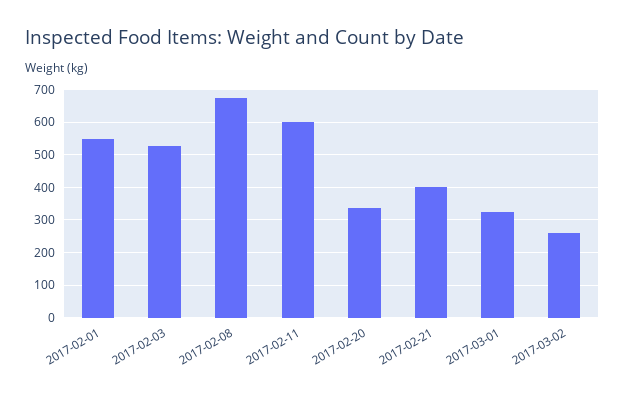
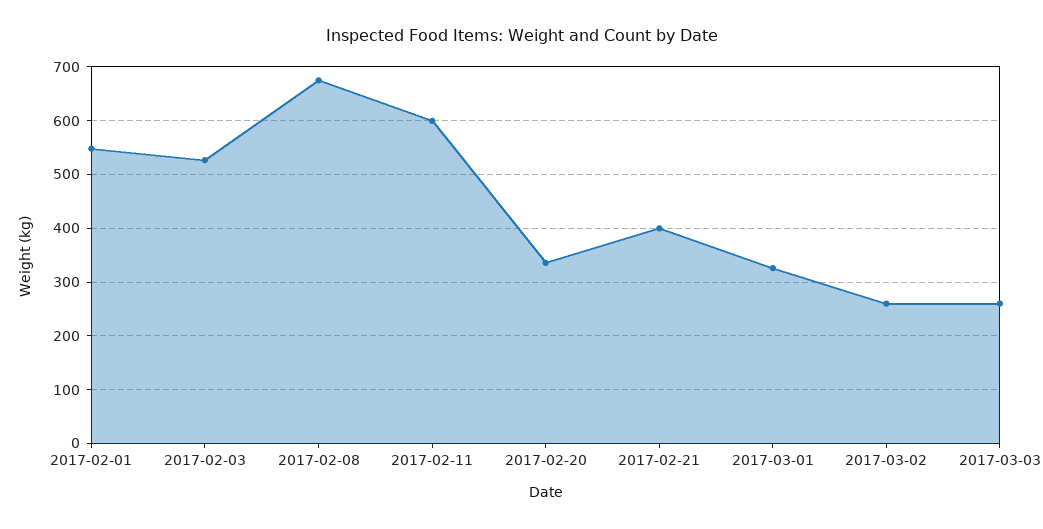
2017-03-03: none -> 260

